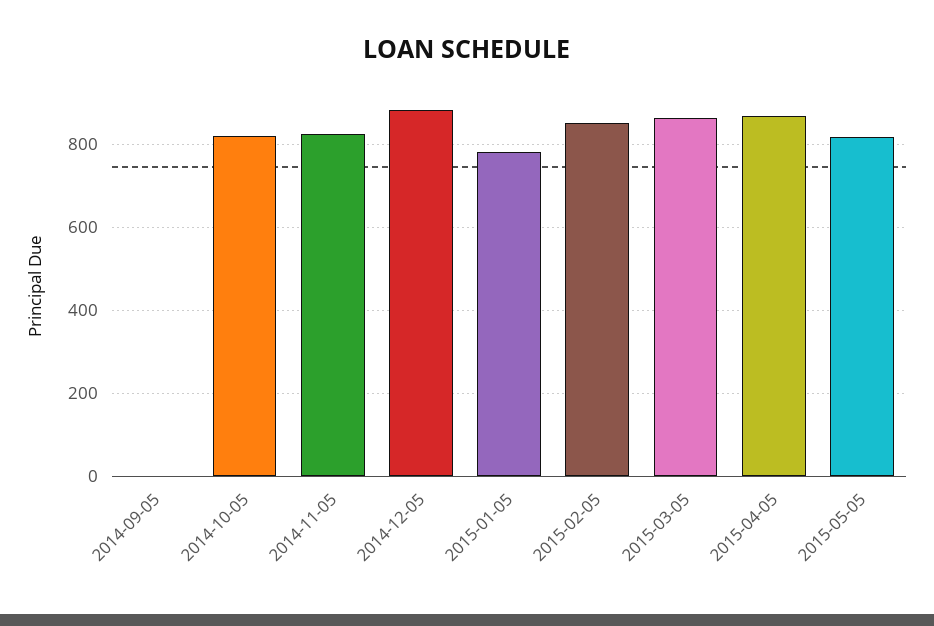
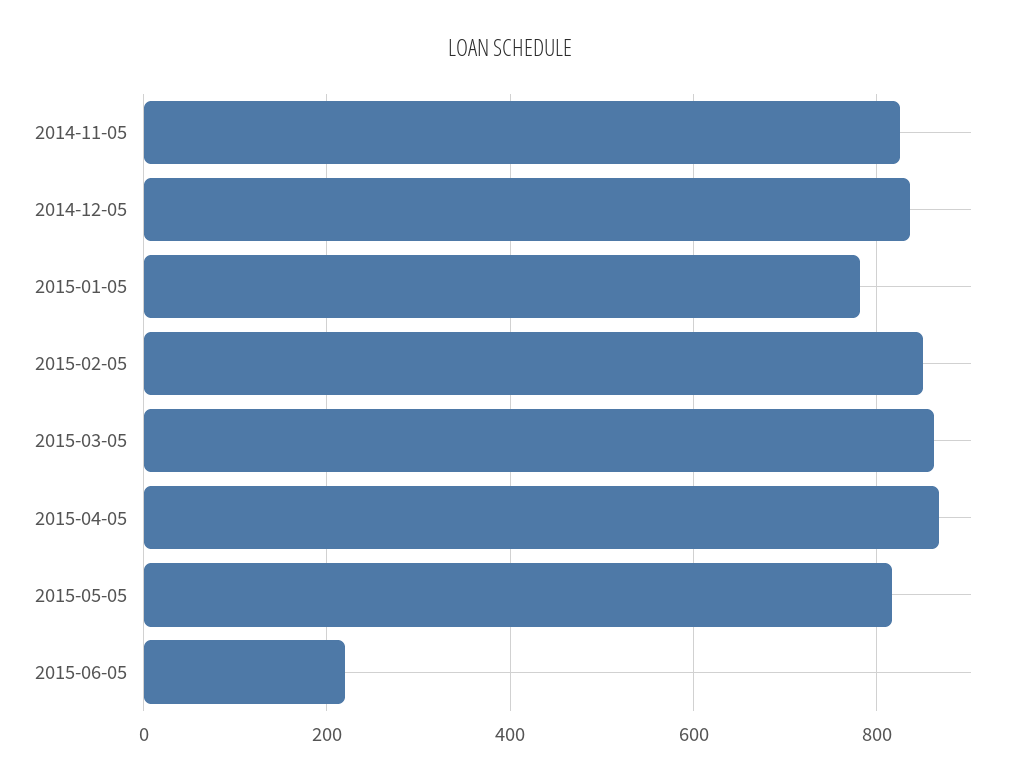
2014-09-05: 0 -> none
2014-10-05: 820 -> none
2014-12-05: 880 -> 840
2015-06-05: none -> 220

